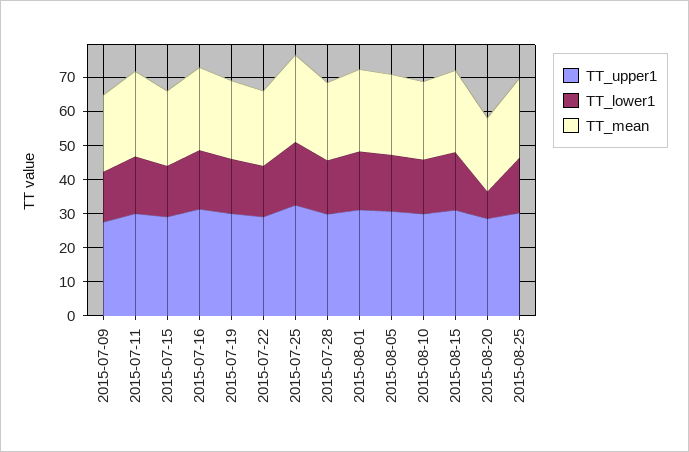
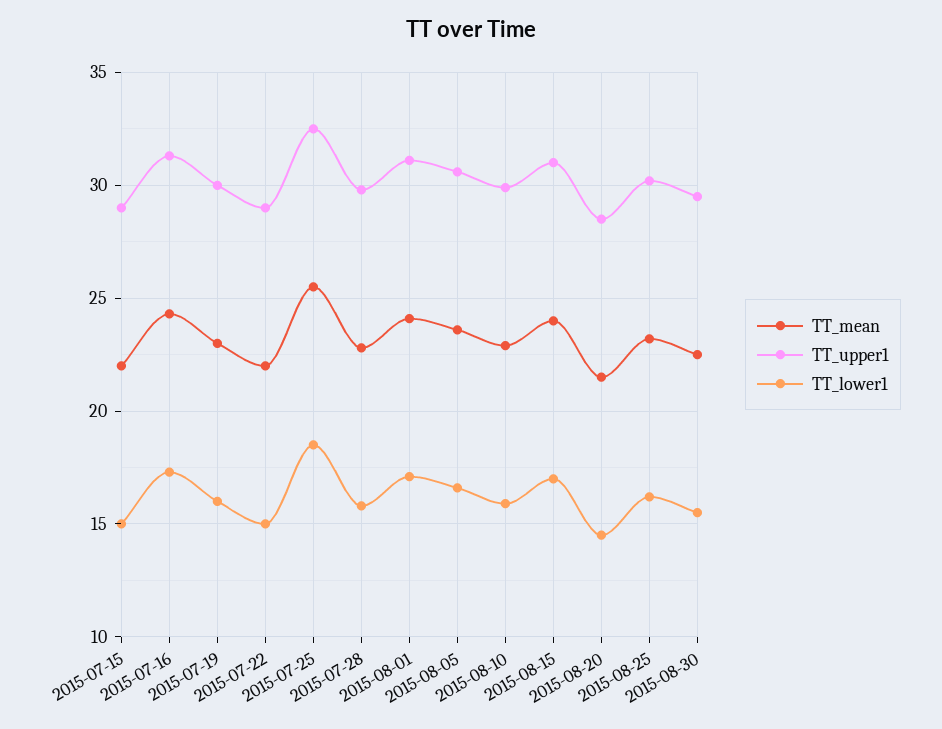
TT_upper1, 2015-07-09: 27.5 -> none
TT_lower1, 2015-07-09: 15 -> none
TT_mean, 2015-07-09: 22.5 -> none
TT_upper1, 2015-07-11: 30 -> none
TT_lower1, 2015-07-11: 17.5 -> none
TT_mean, 2015-07-11: 25 -> none
TT_lower1, 2015-08-20: 7.5 -> 14.5
TT_mean, 2015-08-30: none -> 22.5
TT_upper1, 2015-08-30: none -> 29.5
TT_lower1, 2015-08-30: none -> 15.5

